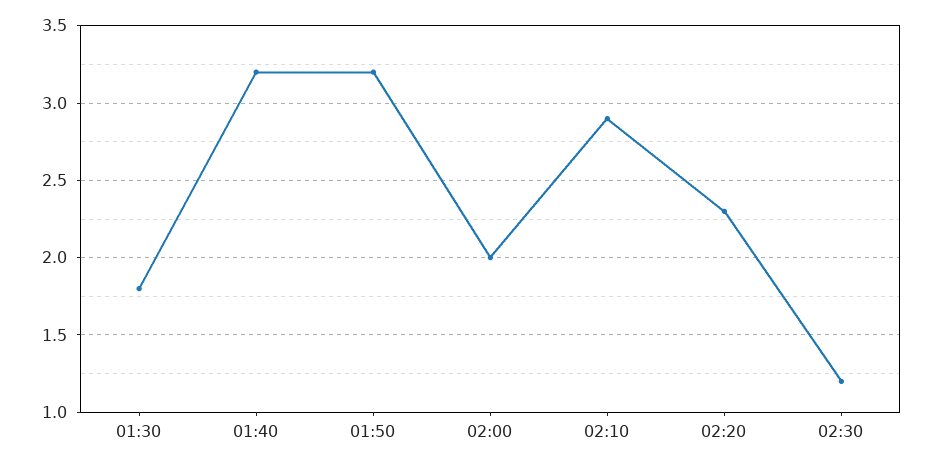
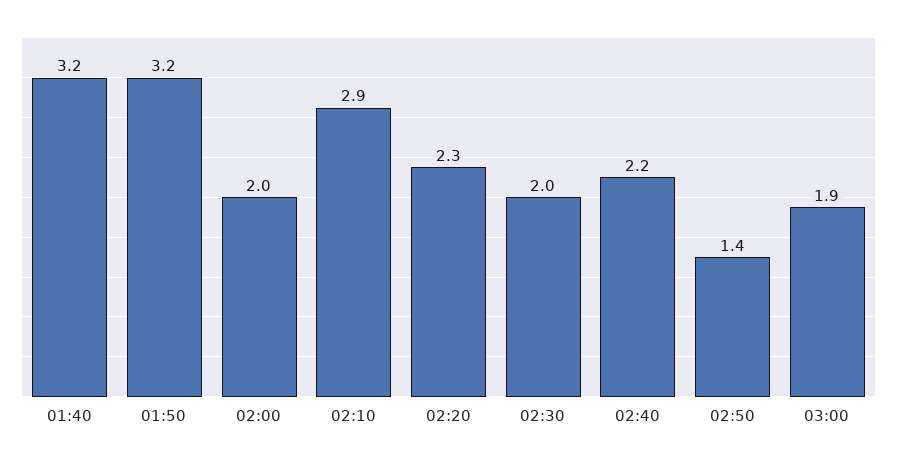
01:30: 1.8 -> none
02:30: 1.2 -> 2
02:40: none -> 2.2
02:50: none -> 1.4
03:00: none -> 1.9

